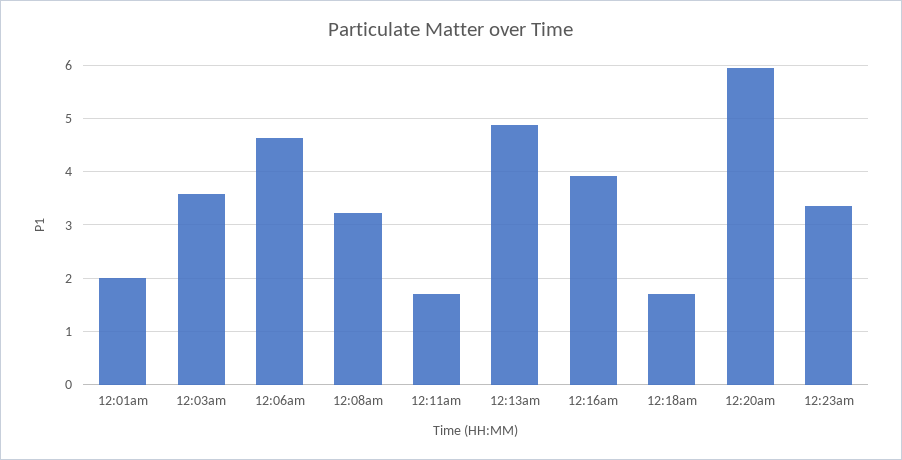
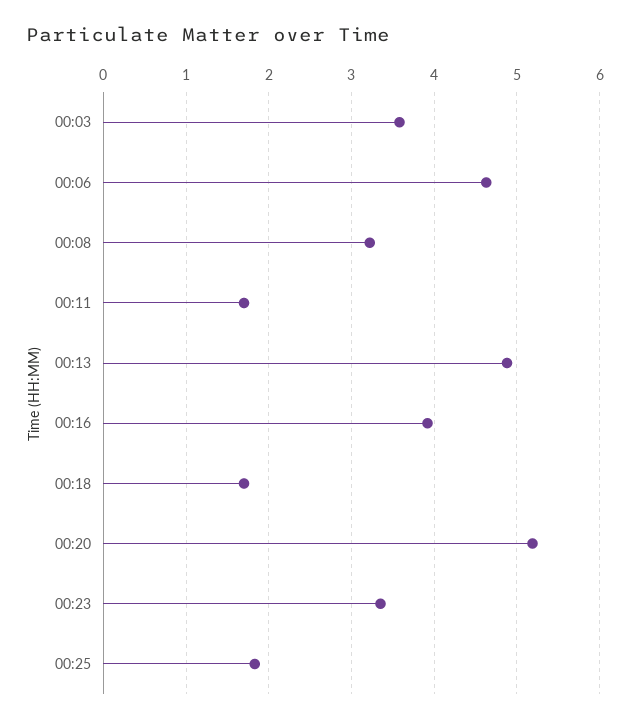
12:01am: 2 -> none
12:20am: 6 -> 5.2
00:25: none -> 1.8

